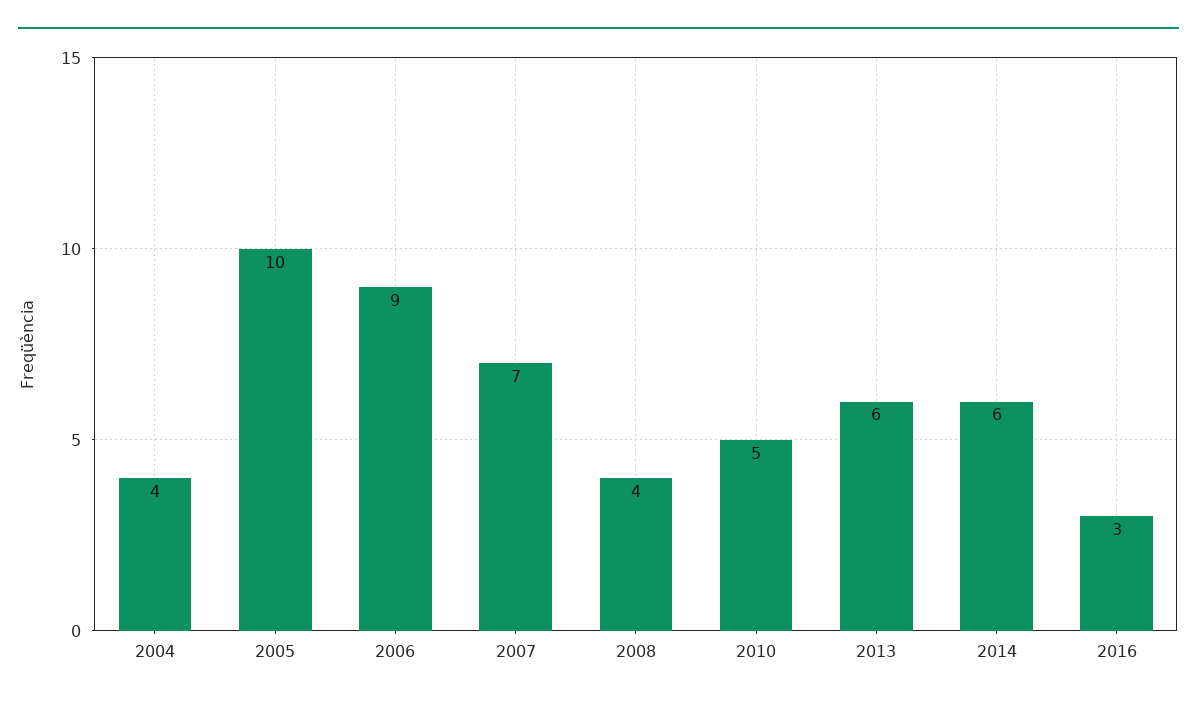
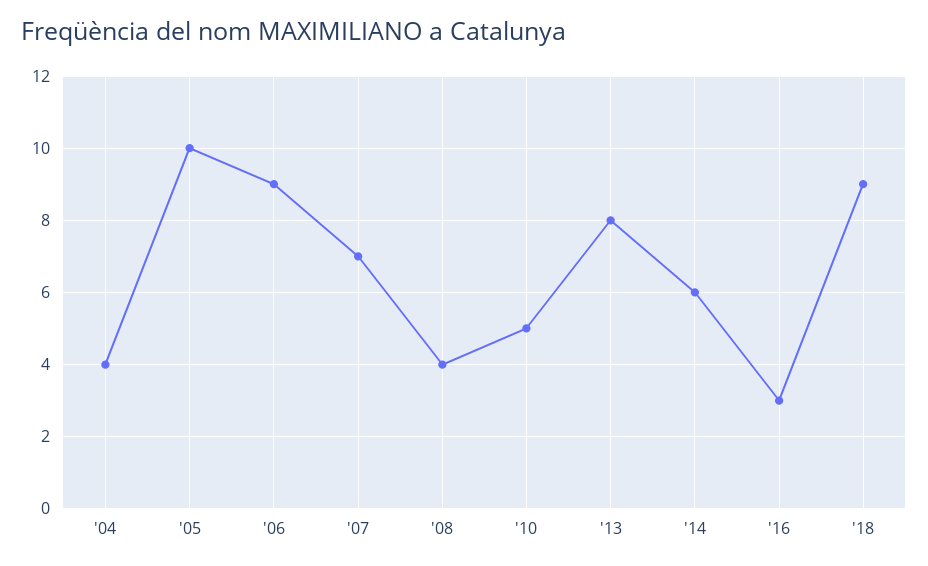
2013: 6 -> 8
'18: none -> 9

